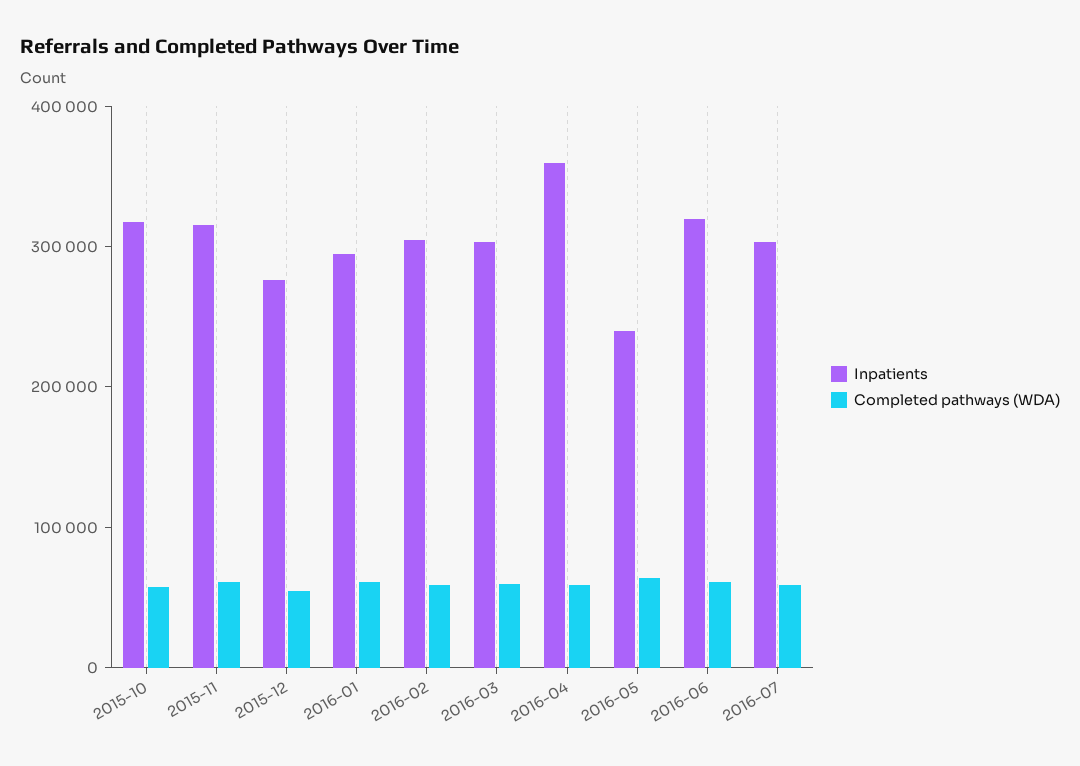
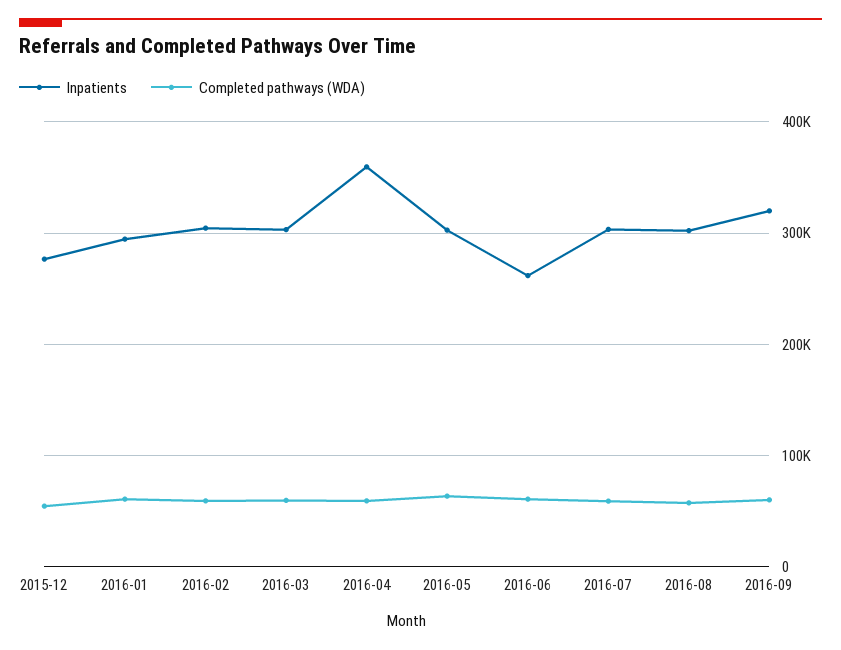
Inpatients, 2015-10: 320000 -> none
Completed pathways (WDA), 2015-10: 60000 -> none
Inpatients, 2015-11: 320000 -> none
Completed pathways (WDA), 2015-11: 60000 -> none
Inpatients, 2016-05: 240000 -> 300000
Inpatients, 2016-06: 320000 -> 260000
Inpatients, 2016-08: none -> 300000
Completed pathways (WDA), 2016-08: none -> 60000
Inpatients, 2016-09: none -> 320000
Completed pathways (WDA), 2016-09: none -> 60000

